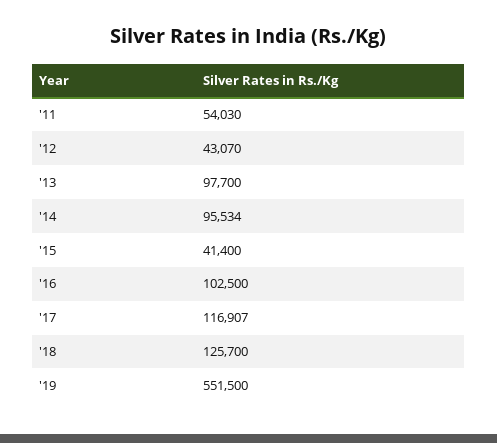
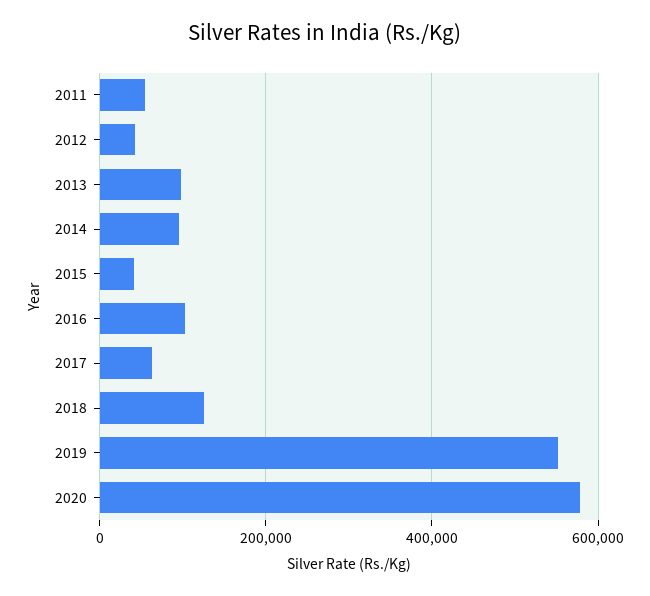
'17: 116907 -> 60000
2020: none -> 580000

